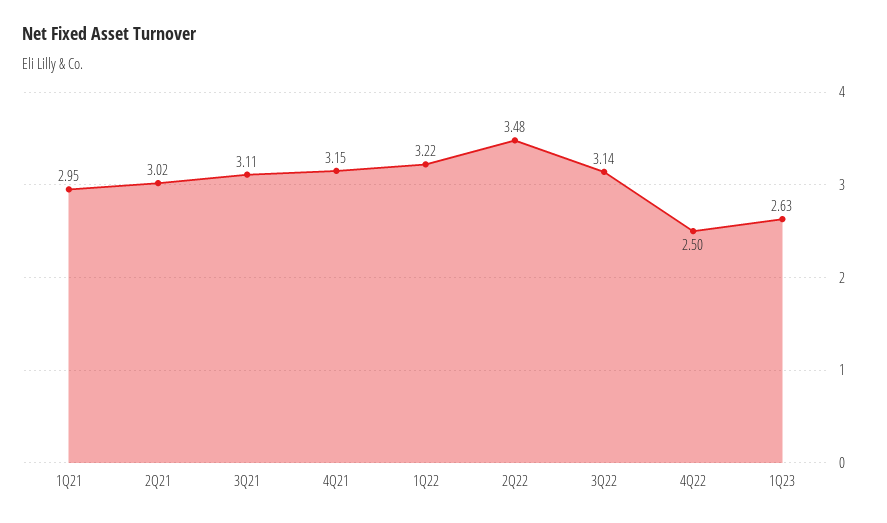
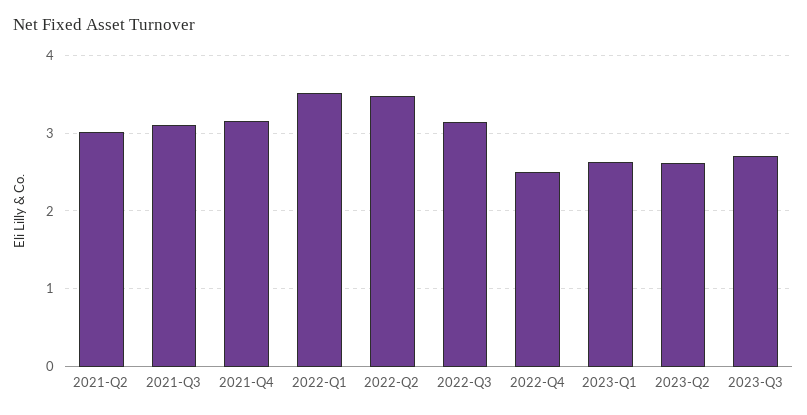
1Q21: 2.95 -> none
1Q22: 3.22 -> 3.5
2023-Q2: none -> 2.6
2023-Q3: none -> 2.7

